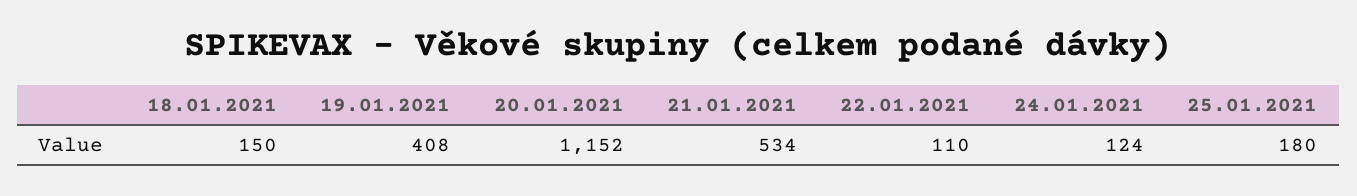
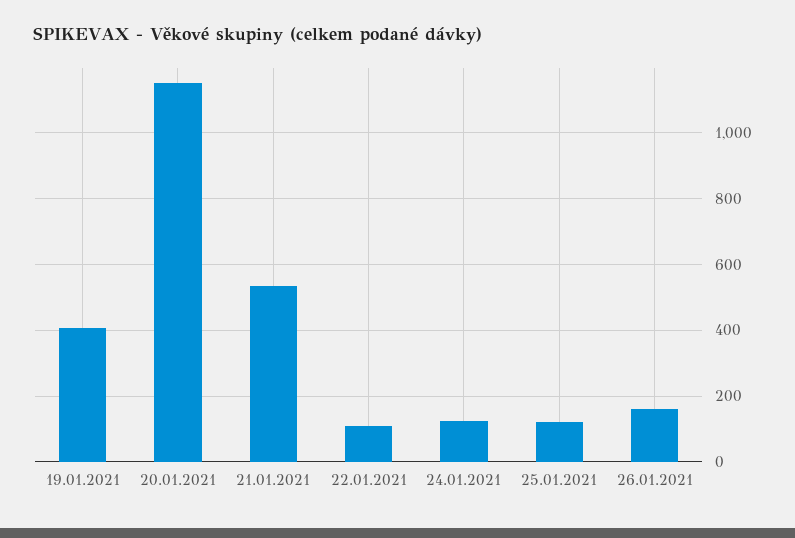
18.01.2021: 150 -> none
25.01.2021: 180 -> 120
26.01.2021: none -> 160

